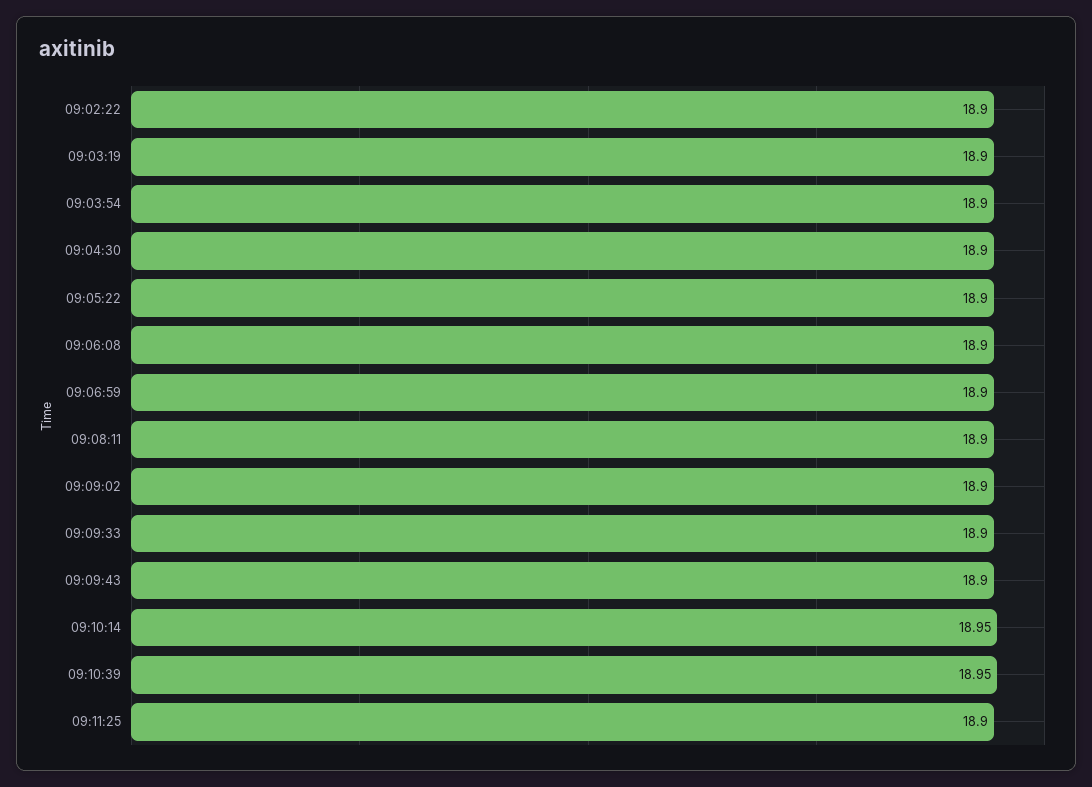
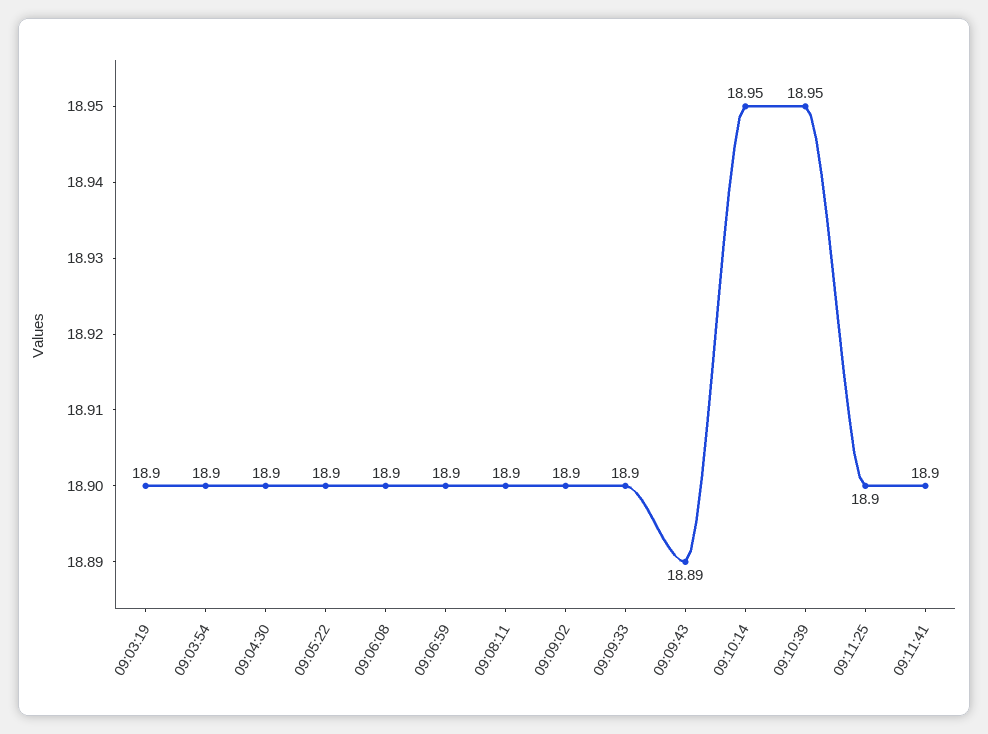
09:02:22: 18.9 -> none
09:09:43: 18.9 -> 18.89
09:11:41: none -> 18.9

